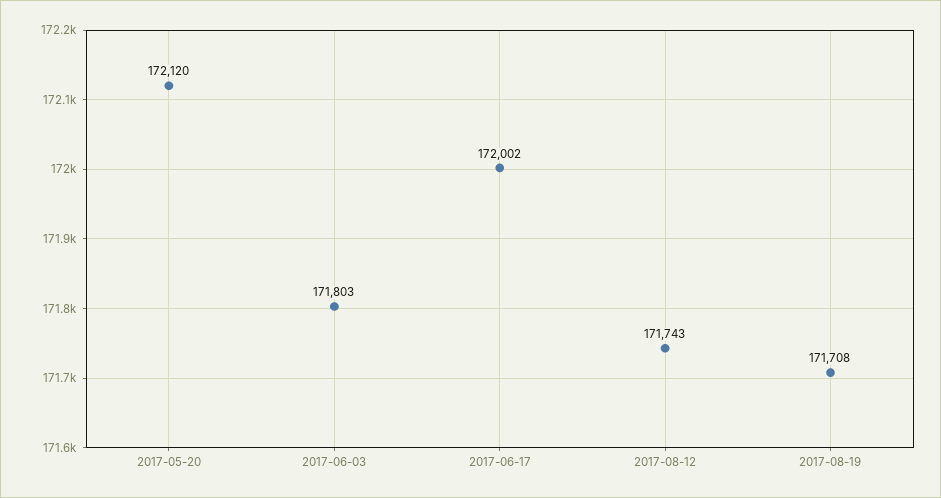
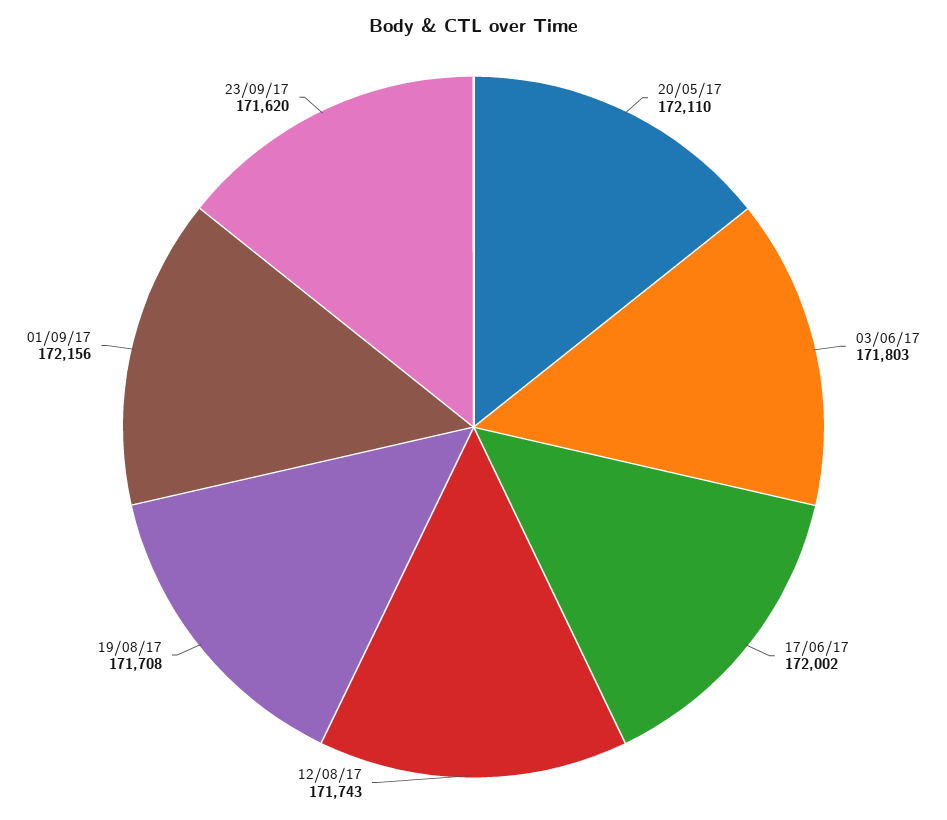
2017-05-20: 172120 -> 172110
01/09/17: none -> 172156
23/09/17: none -> 171620

